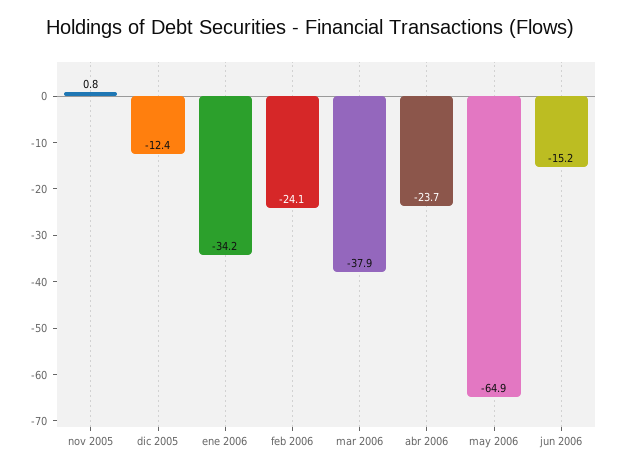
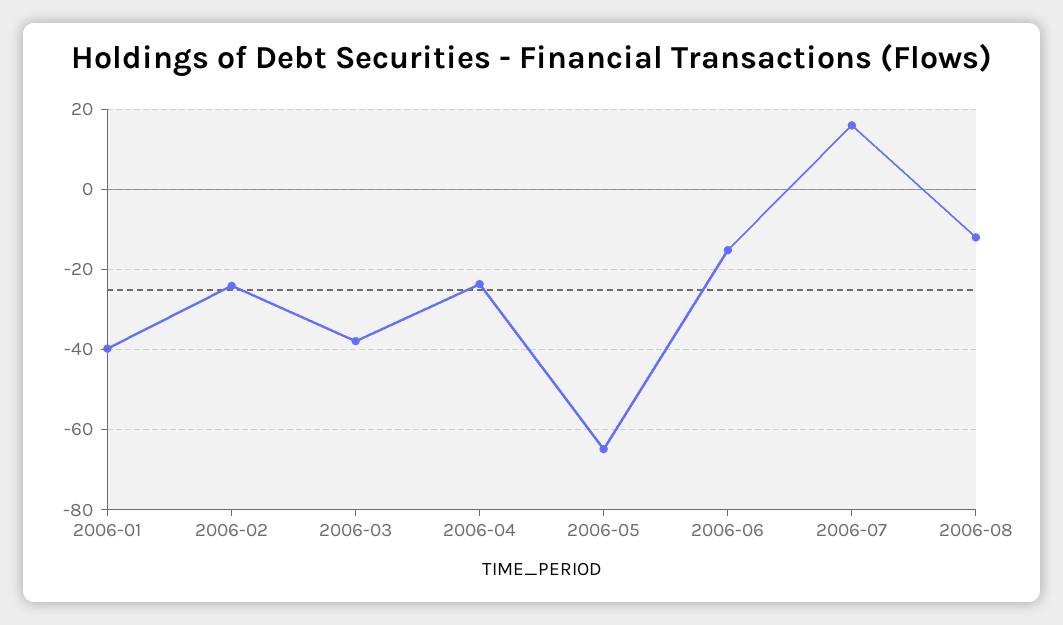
nov 2005: 0.8 -> none
dic 2005: -12.4 -> none
ene 2006: -34.2 -> -40
2006-07: none -> 16
2006-08: none -> -12

